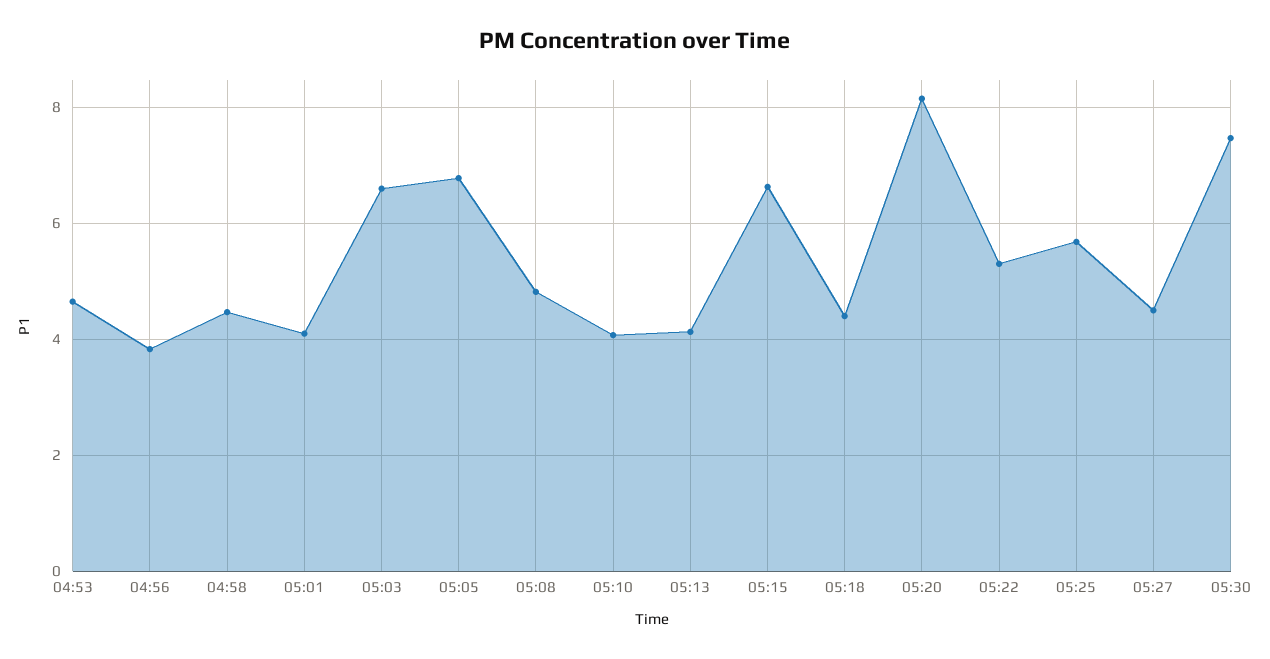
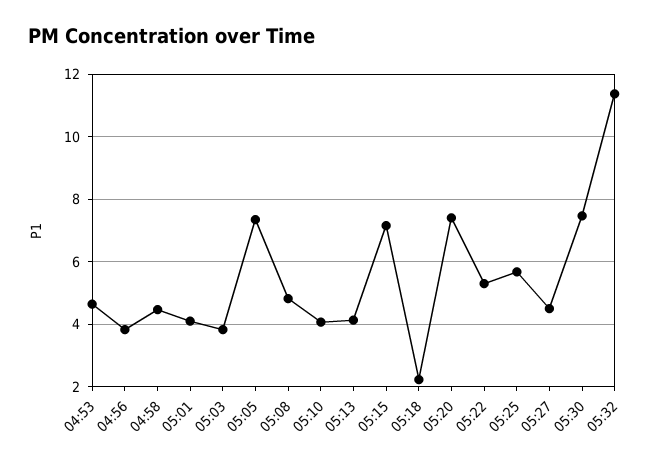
05:03: 6.6 -> 3.8
05:05: 6.8 -> 7.4
05:15: 6.6 -> 7.2
05:18: 4.4 -> 2.2
05:20: 8.2 -> 7.4
05:32: none -> 11.4

